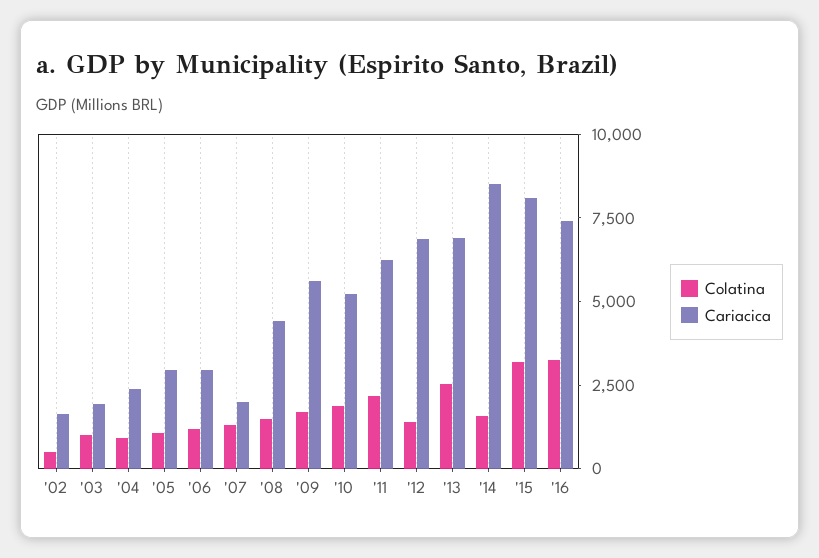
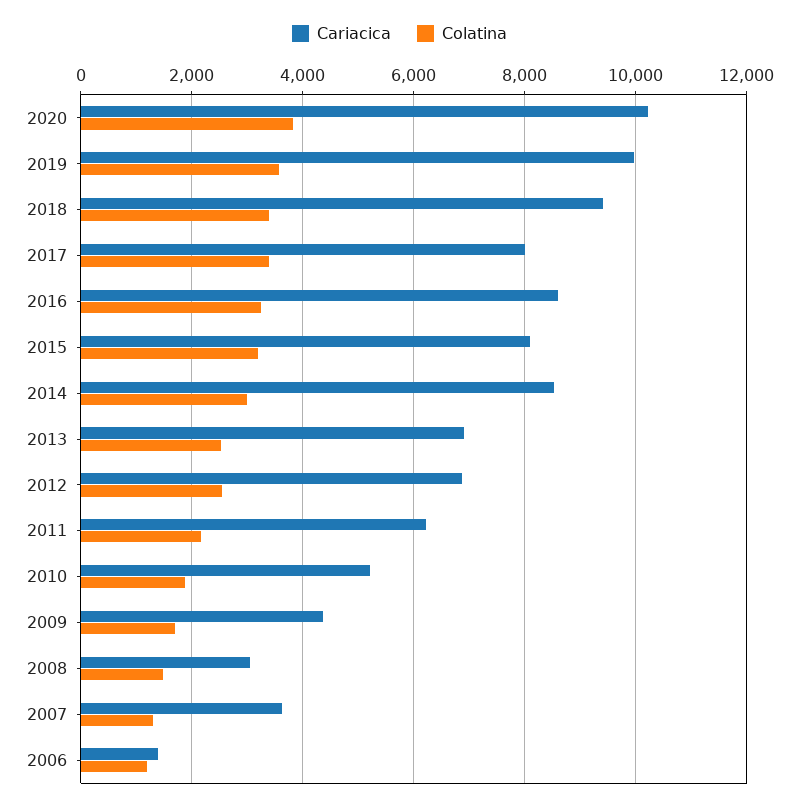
Colatina, '02: 500 -> none
Cariacica, '02: 1500 -> none
Colatina, '03: 1000 -> none
Cariacica, '03: 2000 -> none
Colatina, '04: 1000 -> none
Cariacica, '04: 2500 -> none
Colatina, '05: 1000 -> none
Cariacica, '05: 3000 -> none
Cariacica, '06: 3000 -> 1400
Cariacica, '07: 2000 -> 3600
Cariacica, '08: 4500 -> 3000
Cariacica, '09: 5500 -> 4400
Colatina, '12: 1500 -> 2600
Colatina, '14: 1500 -> 3000
Cariacica, '16: 7500 -> 8600
Cariacica, 2020: none -> 10200
Colatina, 2020: none -> 3800
Cariacica, 2019: none -> 10000
Colatina, 2019: none -> 3600
Cariacica, 2018: none -> 9400
Colatina, 2018: none -> 3400
Cariacica, 2017: none -> 8000
Colatina, 2017: none -> 3400

